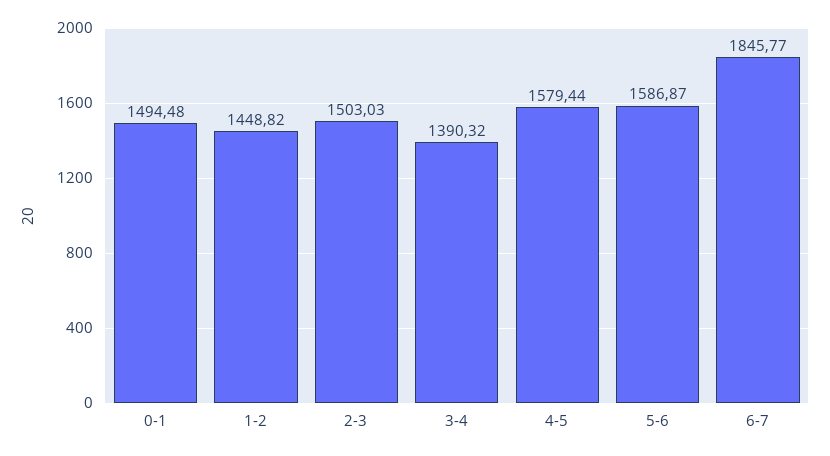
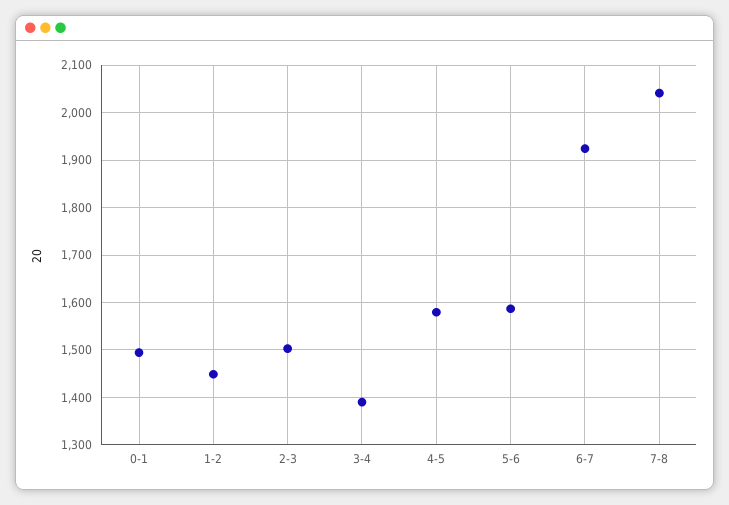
6-7: 1845.77 -> 1920
7-8: none -> 2040

